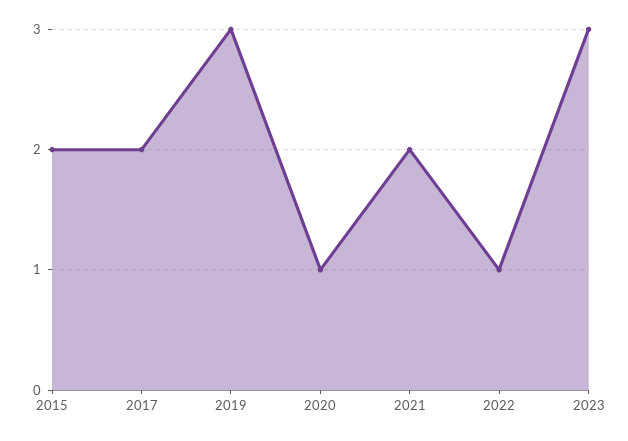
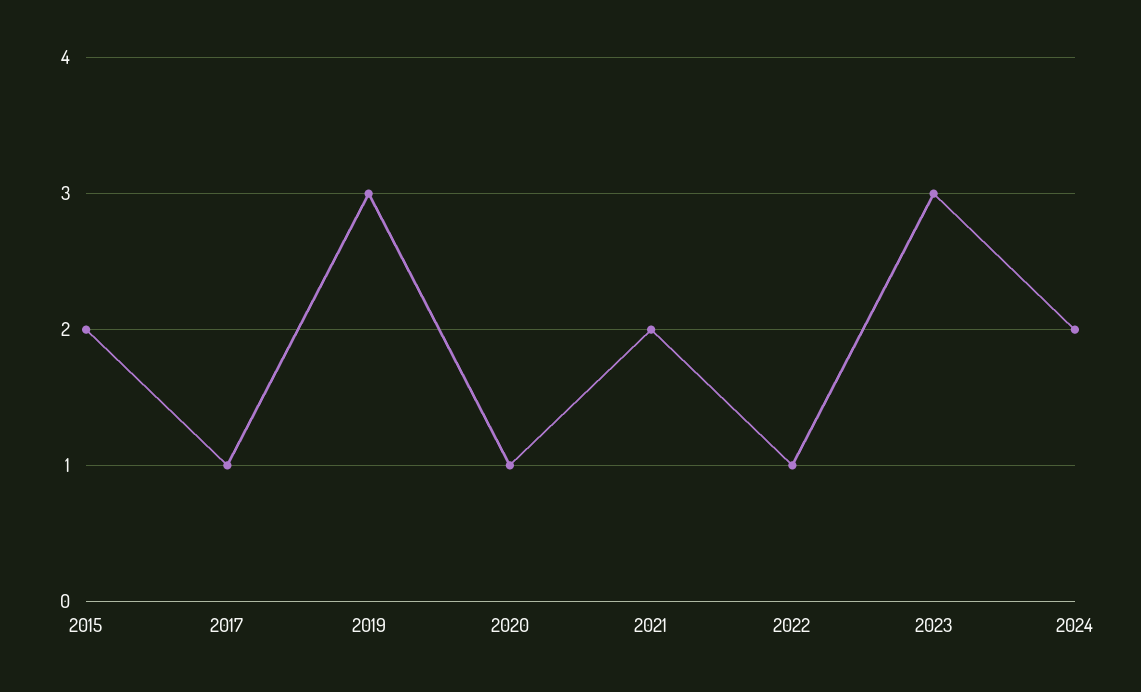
2017: 2 -> 1
2024: none -> 2

